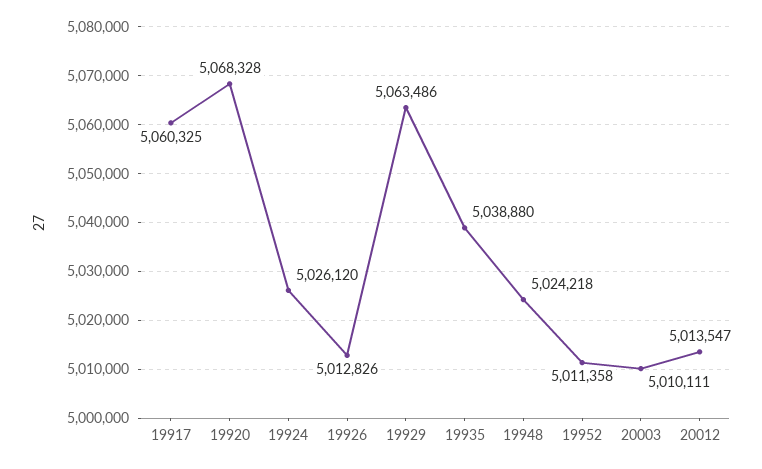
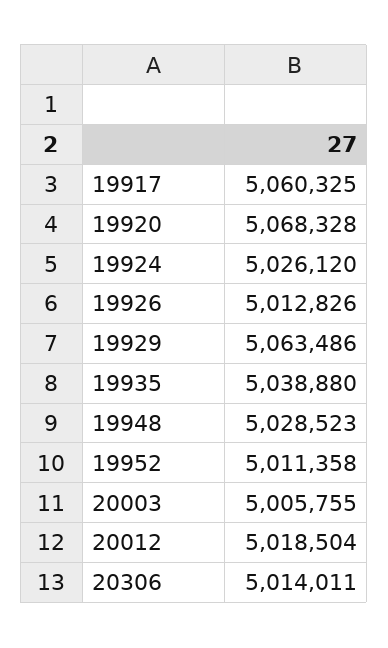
19948: 5024218 -> 5028523
20003: 5010111 -> 5005755
20012: 5013547 -> 5018504
20306: none -> 5014011

